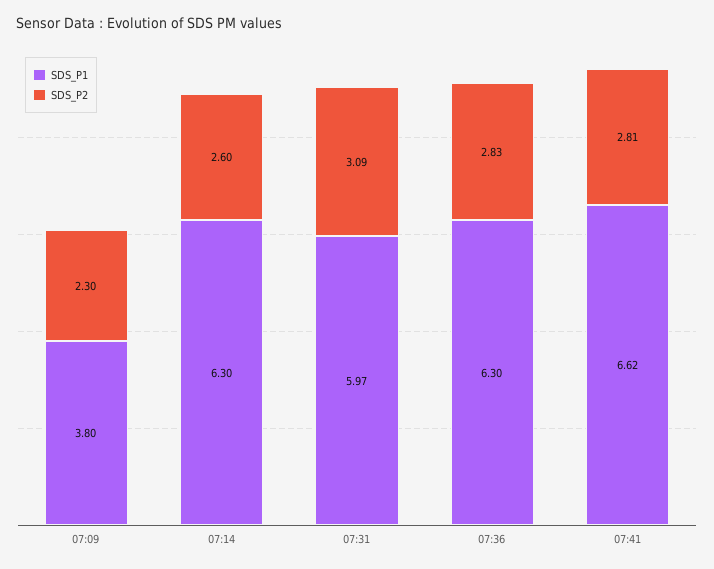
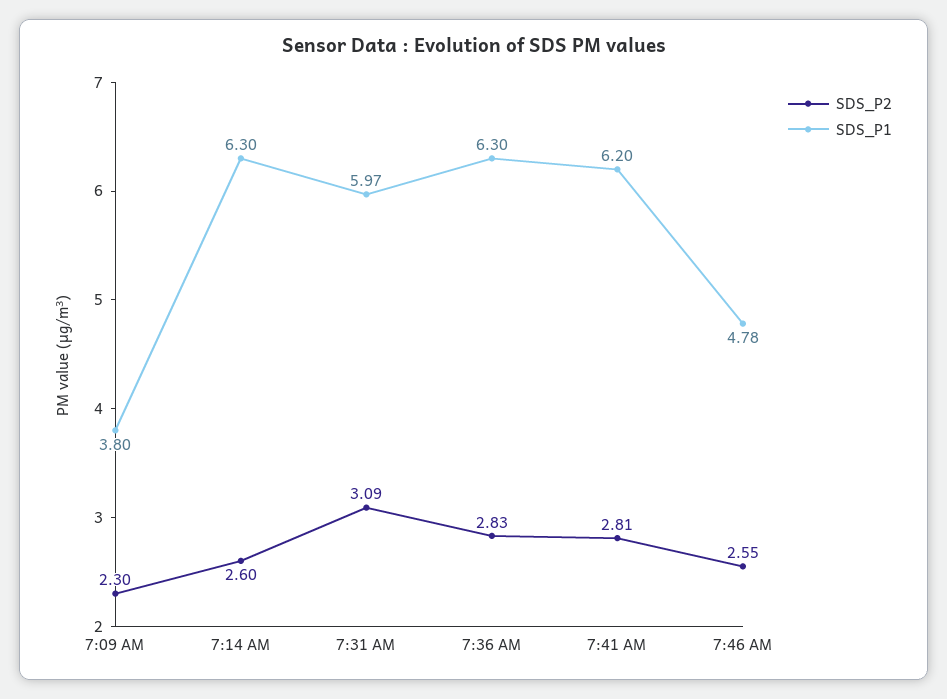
SDS_P1, 07:41: 6.62 -> 6.2
SDS_P2, 7:46 AM: none -> 2.55
SDS_P1, 7:46 AM: none -> 4.78

